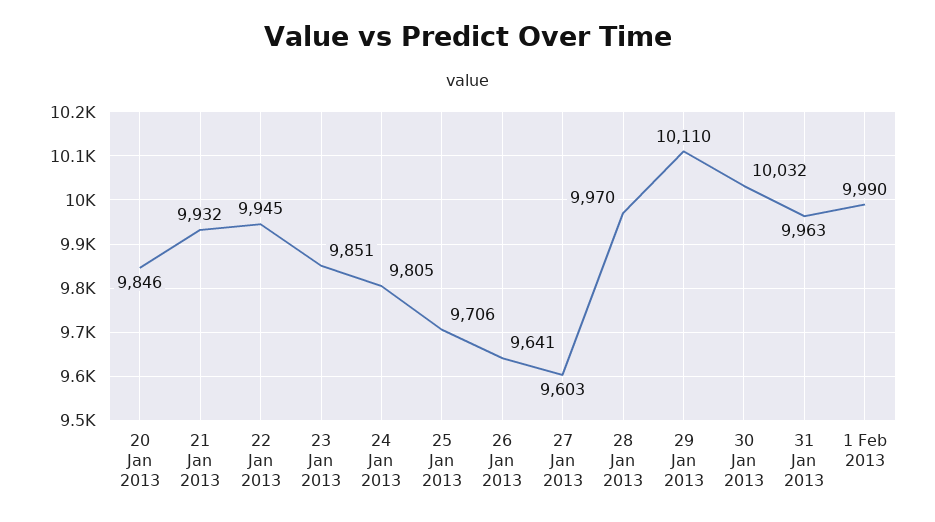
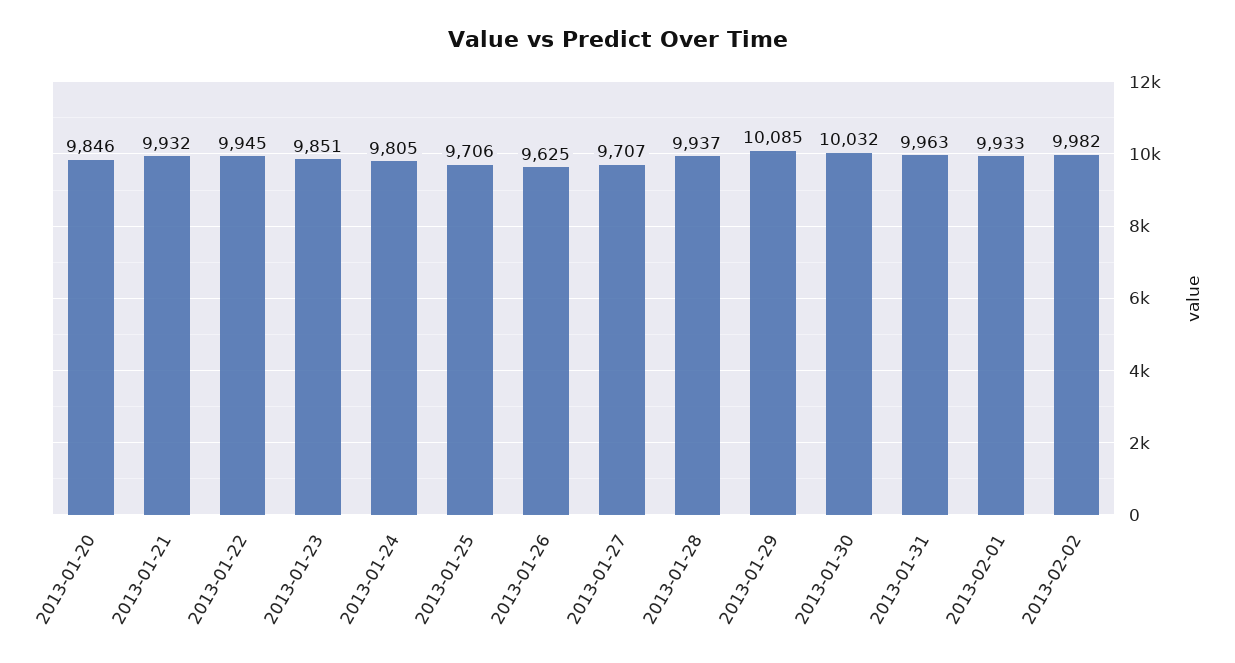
26 Jan 2013: 9641 -> 9625
27 Jan 2013: 9603 -> 9707
28 Jan 2013: 9970 -> 9937
29 Jan 2013: 10110 -> 10085
1 Feb 2013: 9990 -> 9933
2013-02-02: none -> 9982

